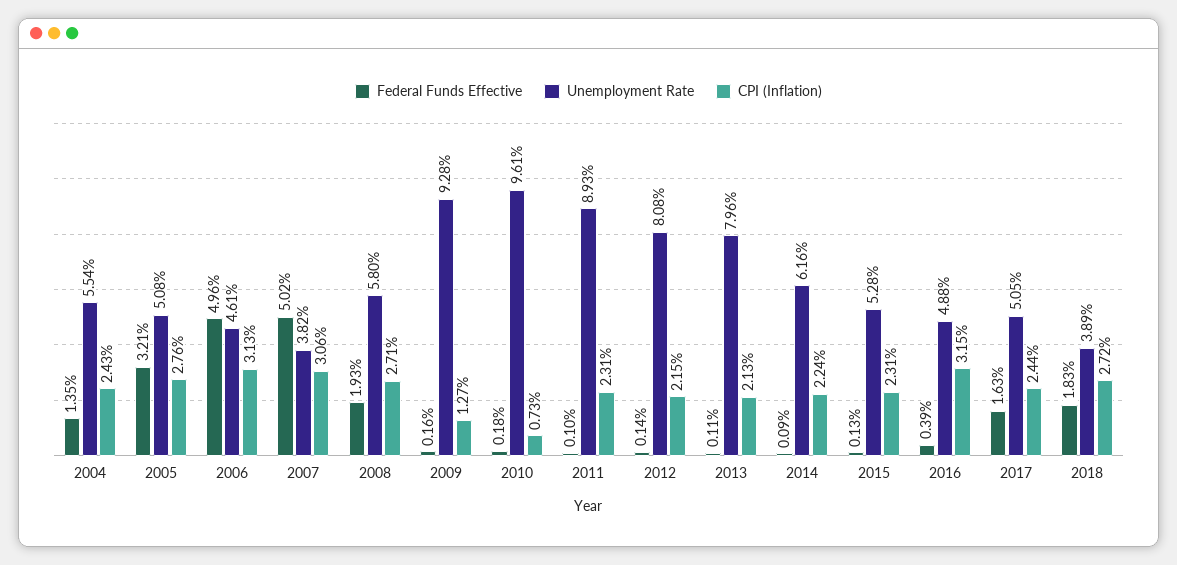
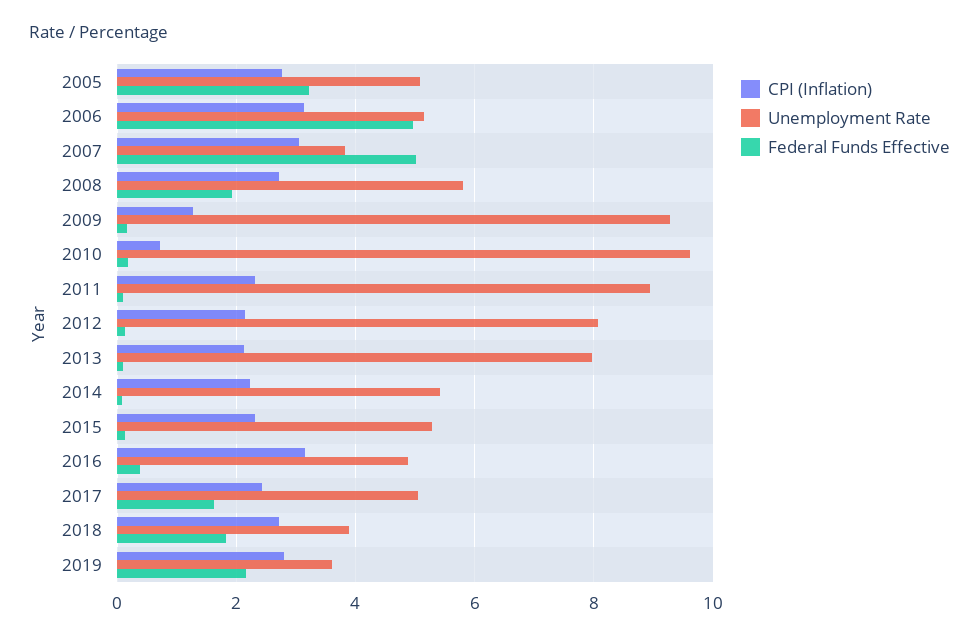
Federal Funds Effective, 2004: 1.35 -> none
Unemployment Rate, 2004: 5.54 -> none
CPI (Inflation), 2004: 2.43 -> none
Unemployment Rate, 2006: 4.61 -> 5.2
Unemployment Rate, 2014: 6.16 -> 5.4
CPI (Inflation), 2019: none -> 2.8
Unemployment Rate, 2019: none -> 3.6
Federal Funds Effective, 2019: none -> 2.2

